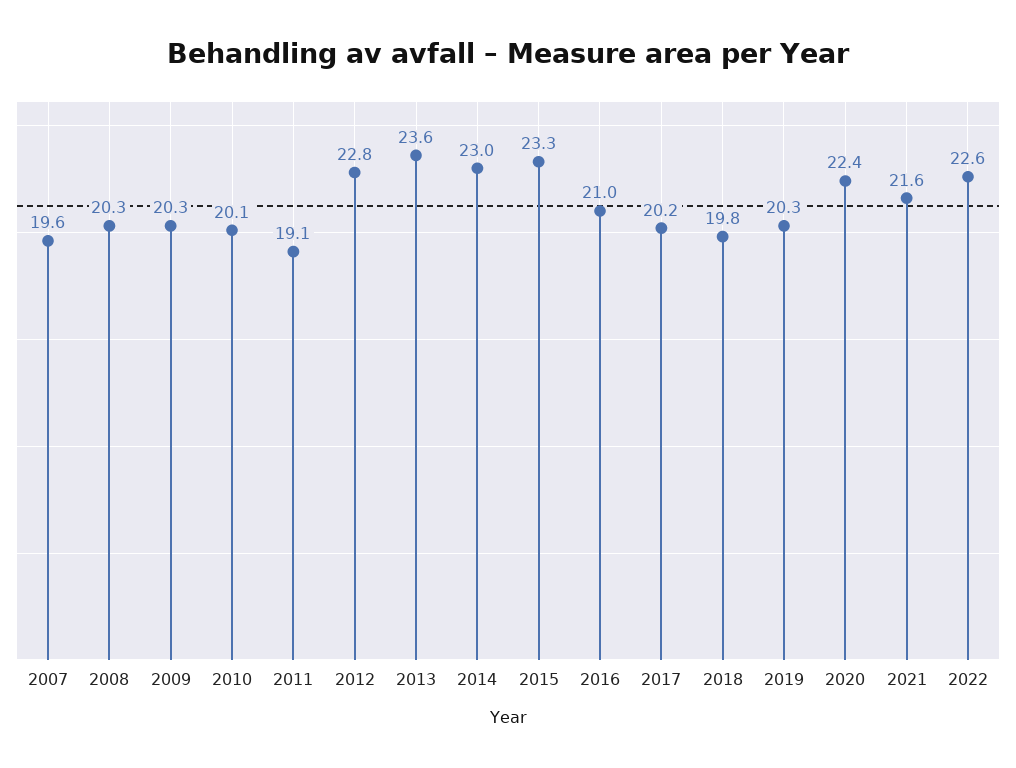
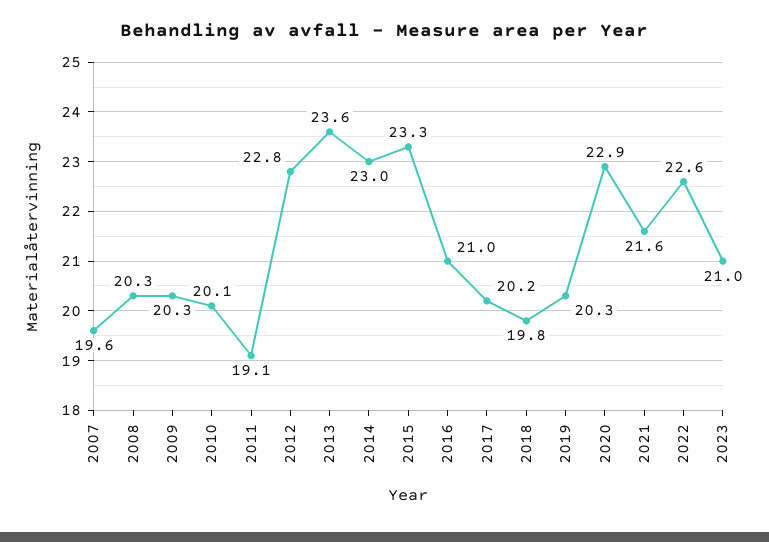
2020: 22.4 -> 22.9
2023: none -> 21

